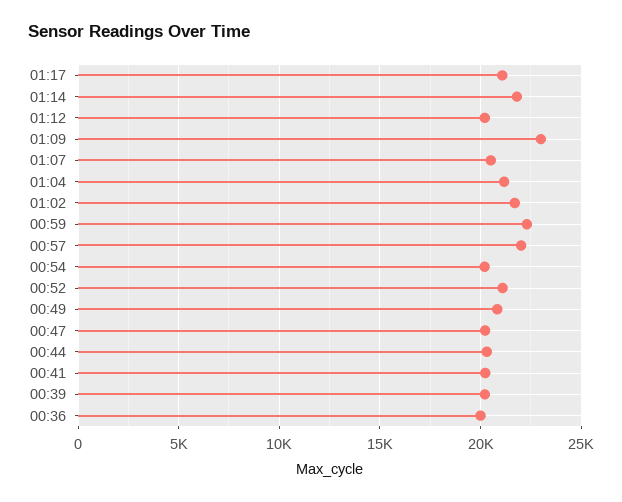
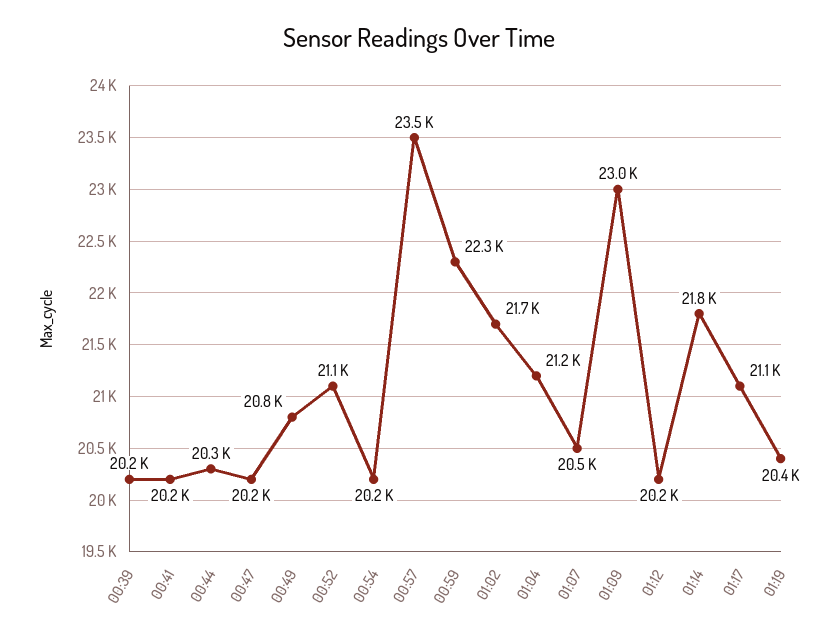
00:57: 22000 -> 23500
00:36: 20000 -> none
01:19: none -> 20400

